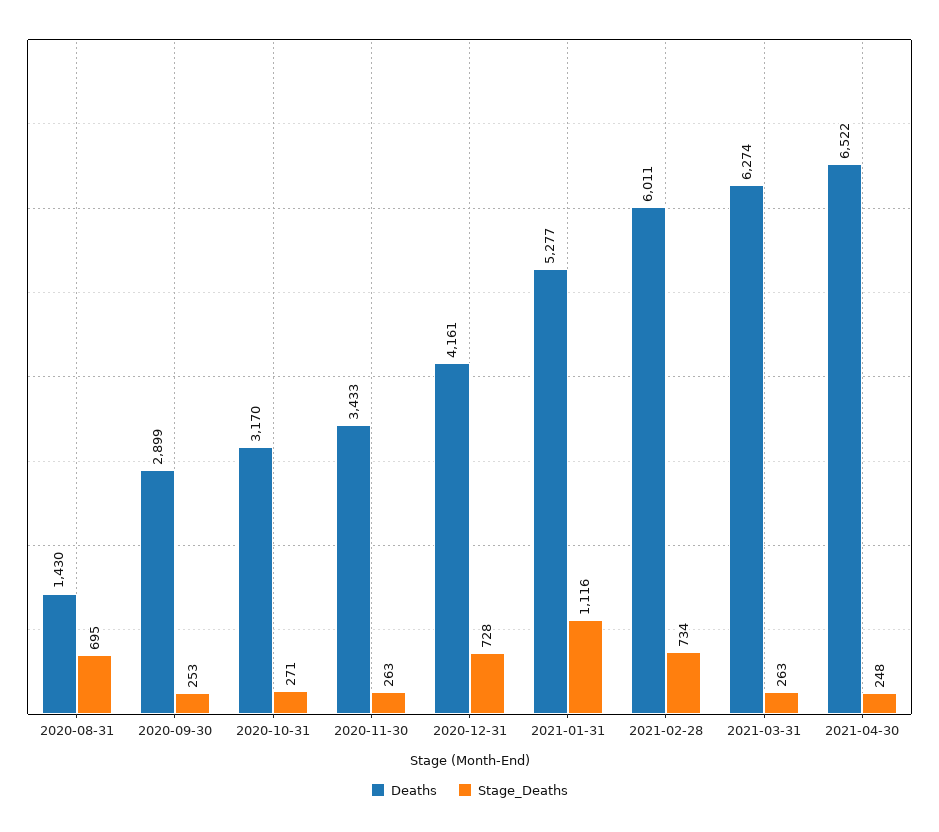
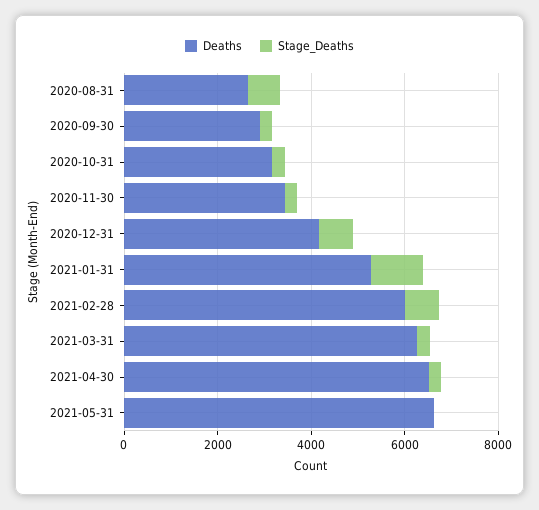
Deaths, 2020-08-31: 1430 -> 2500
Deaths, 2021-05-31: none -> 6500
Stage_Deaths, 2021-05-31: none -> 0

